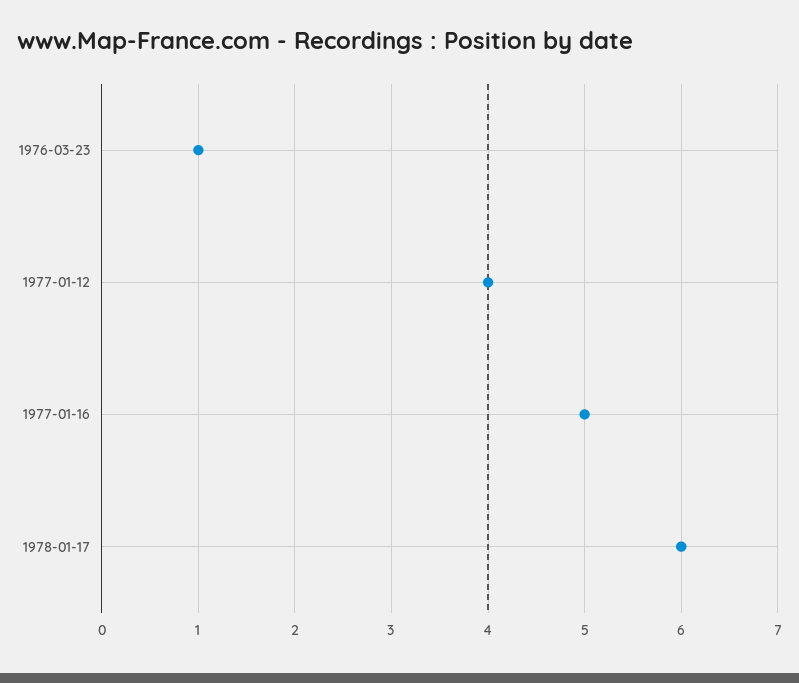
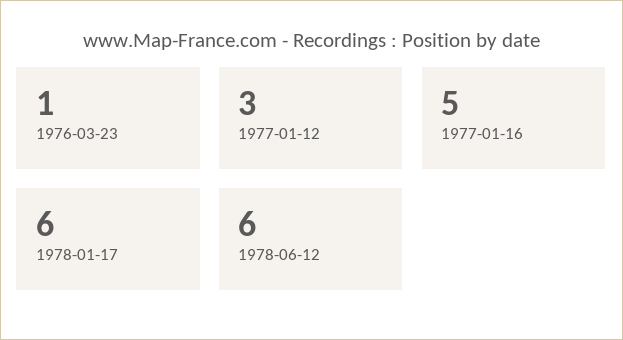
1977-01-12: 4 -> 3
1978-06-12: none -> 6

